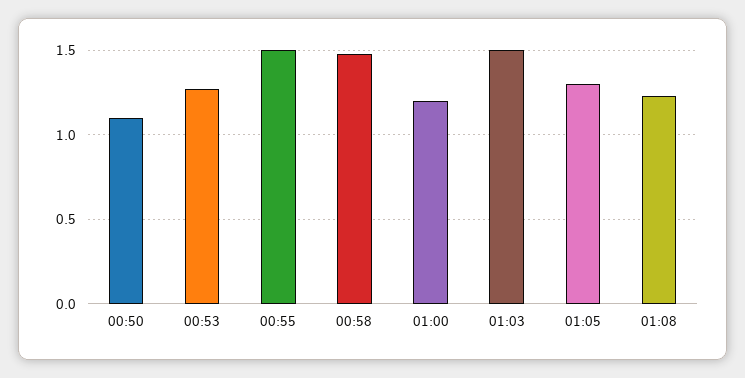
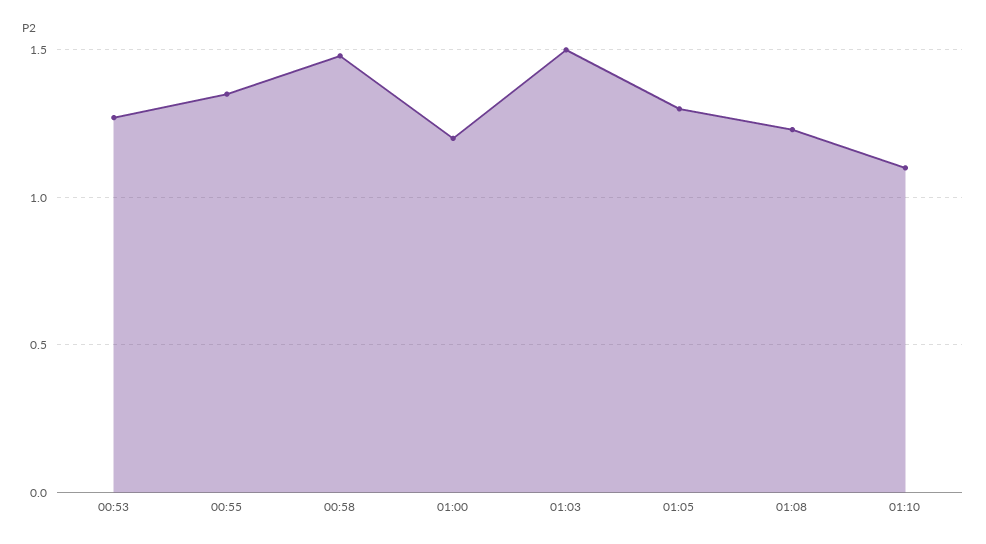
00:50: 1.1 -> none
00:55: 1.5 -> 1.35
01:10: none -> 1.1

